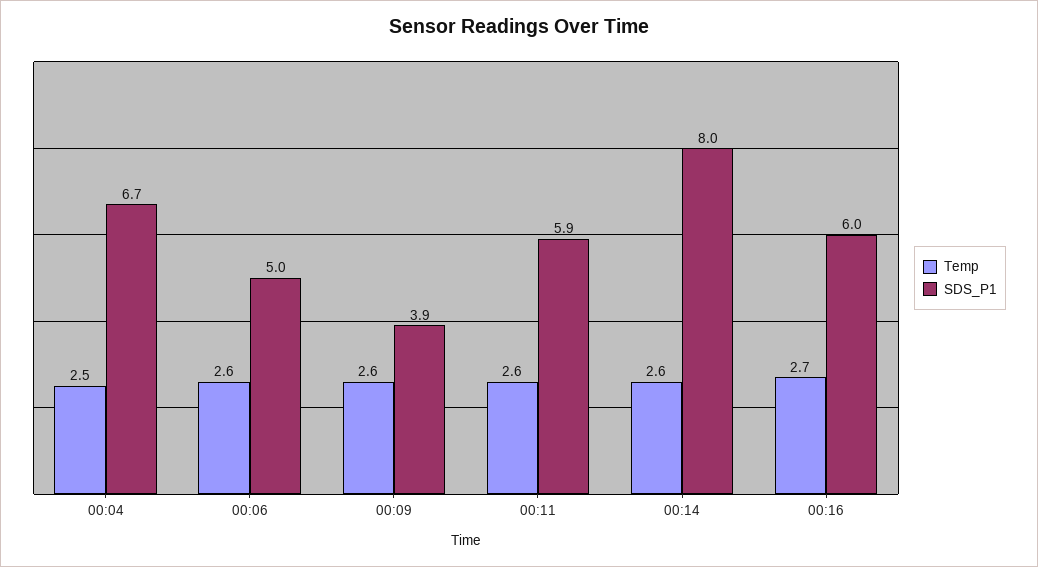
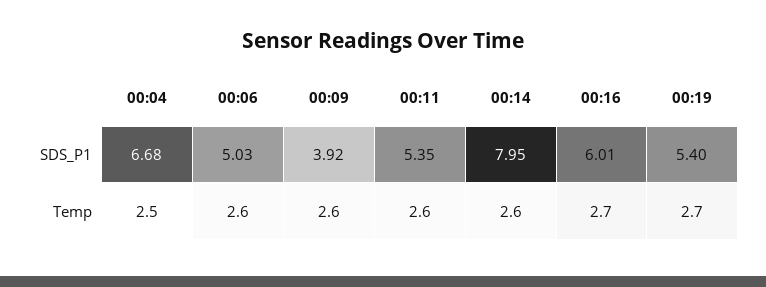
SDS_P1, 00:11: 5.9 -> 5.35
SDS_P1, 00:19: none -> 5.4
Temp, 00:19: none -> 2.7

